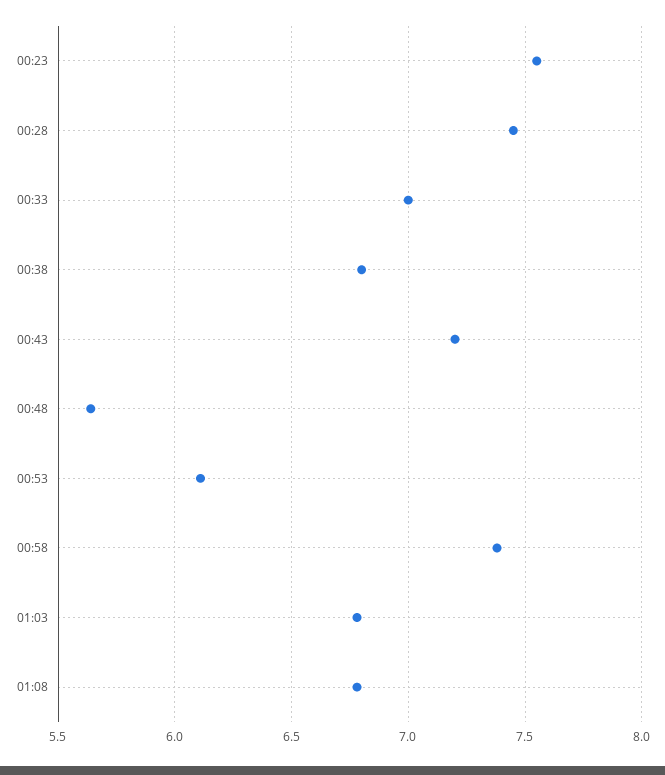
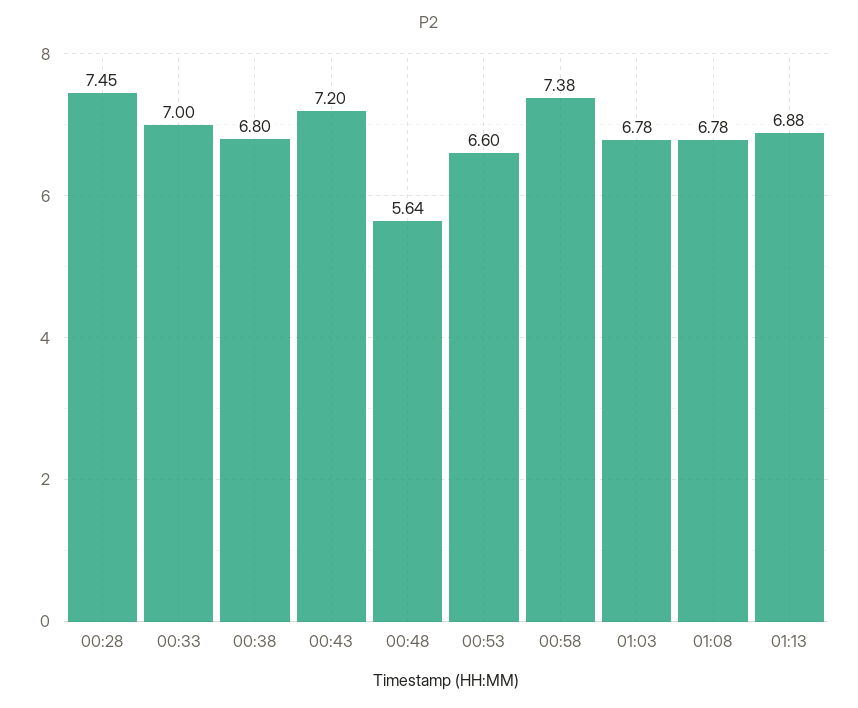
00:23: 7.55 -> none
00:53: 6.1 -> 6.6
01:13: none -> 6.88

